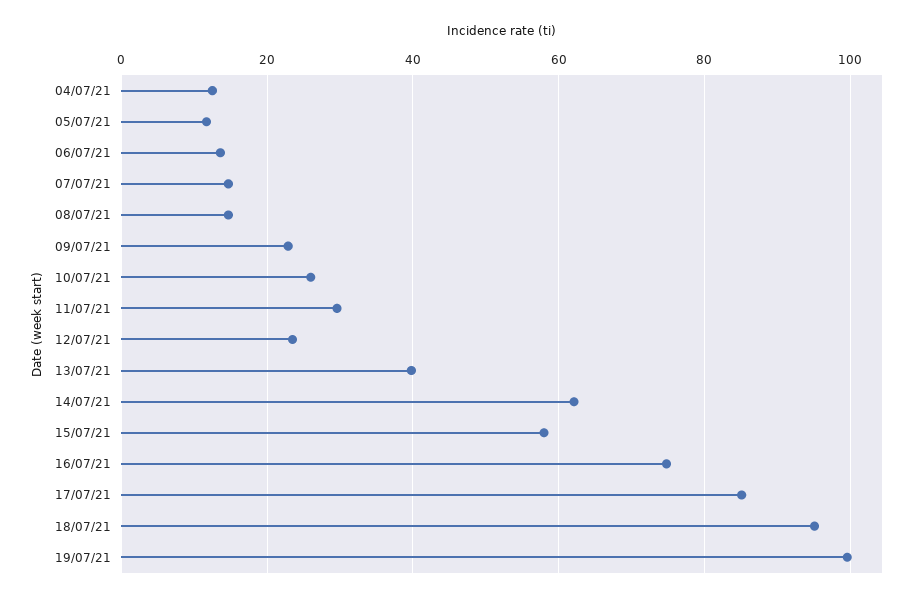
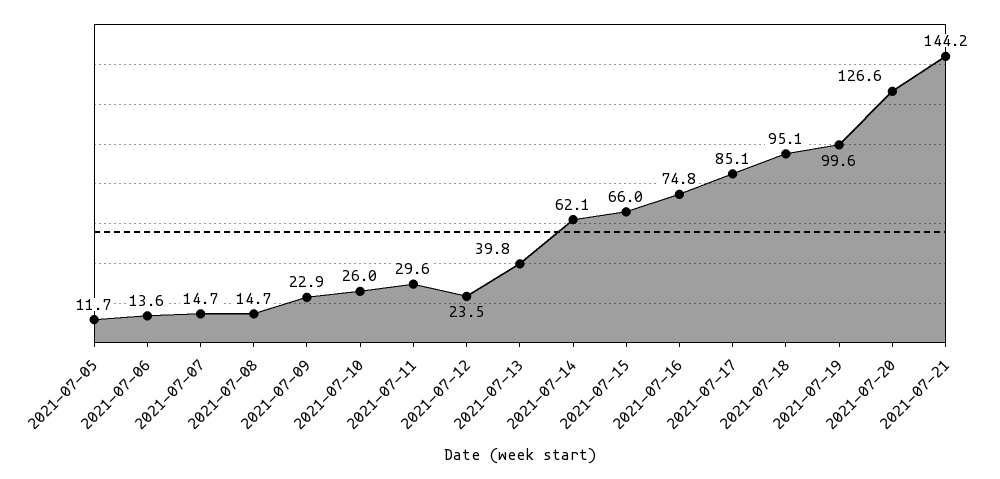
04/07/21: 12 -> none
15/07/21: 58 -> 66
2021-07-20: none -> 126.6
2021-07-21: none -> 144.2

